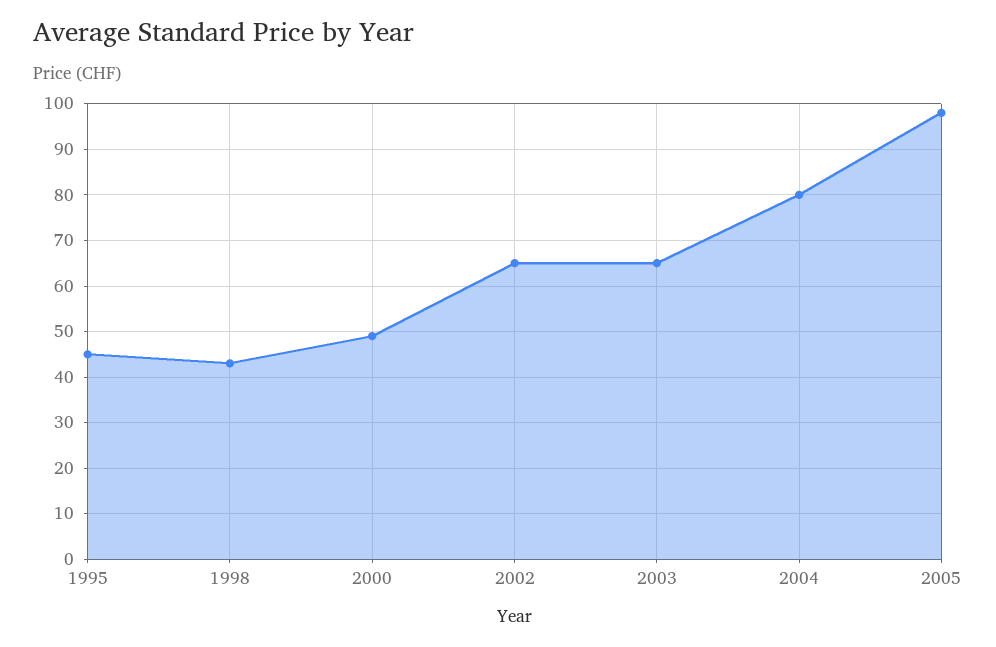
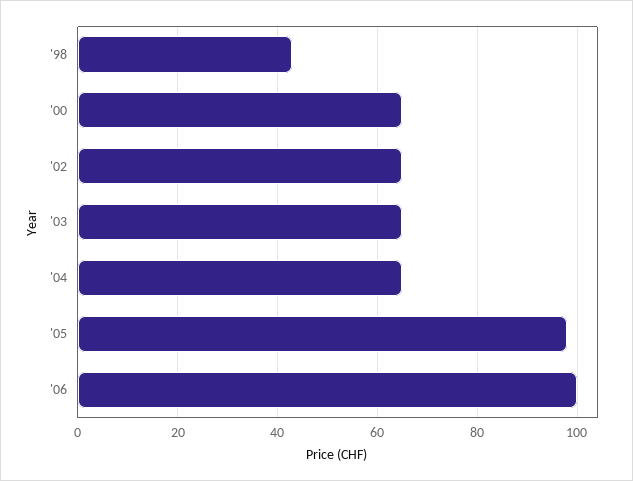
1995: 45 -> none
2000: 50 -> 65
2004: 80 -> 65
'06: none -> 100

